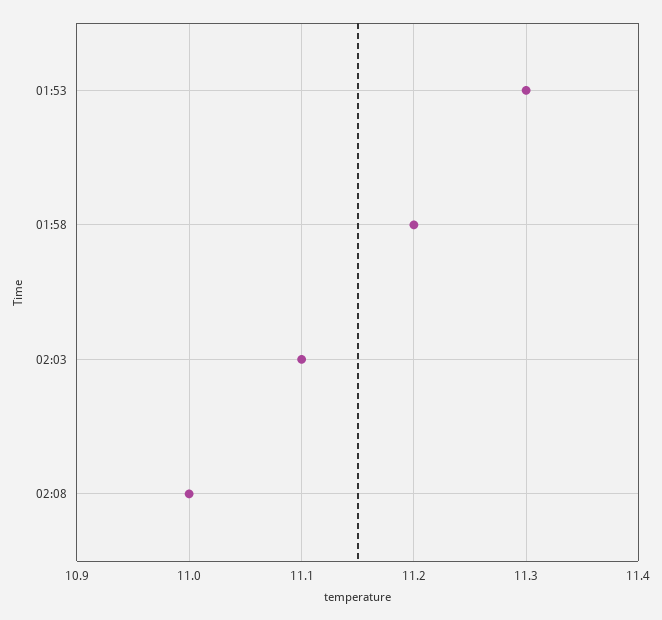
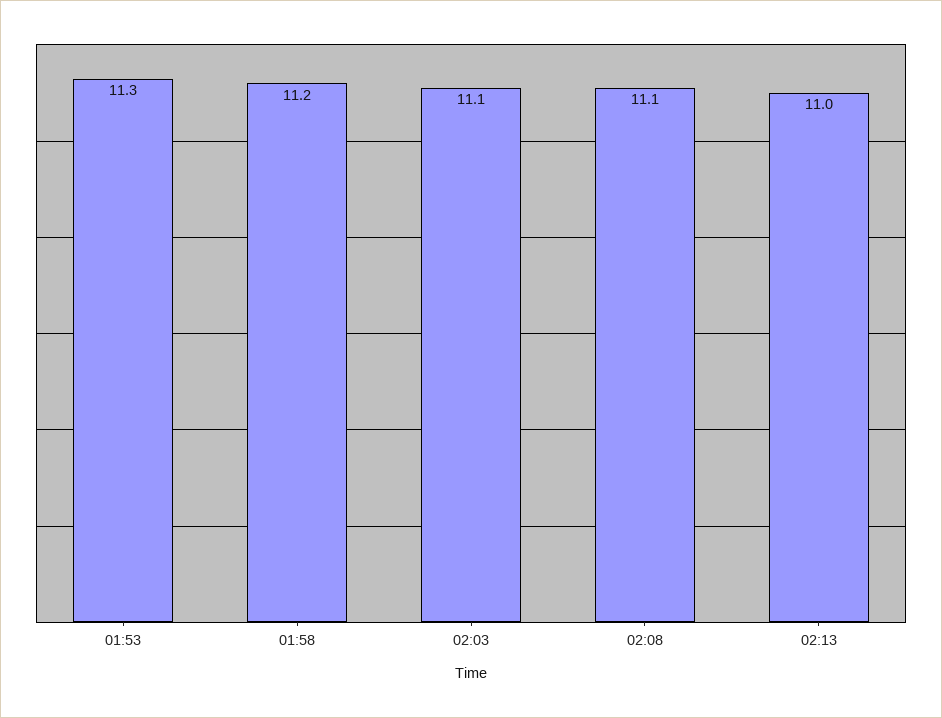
02:08: 11 -> 11.1
02:13: none -> 11

